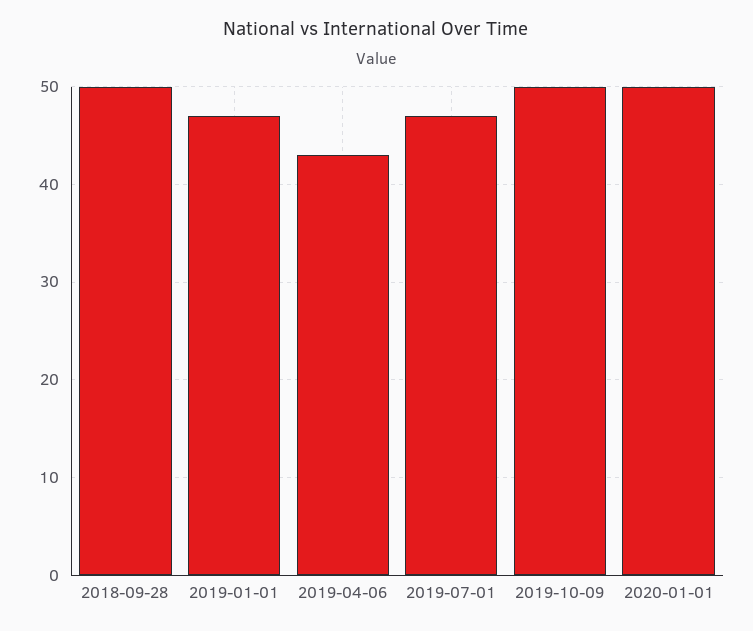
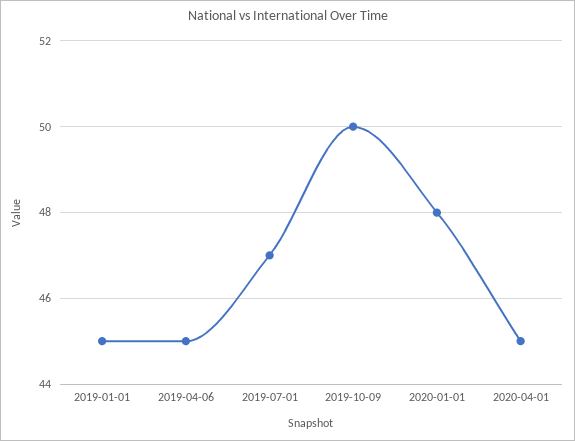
2018-09-28: 50 -> none
2019-01-01: 47 -> 45
2019-04-06: 43 -> 45
2020-01-01: 50 -> 48
2020-04-01: none -> 45

